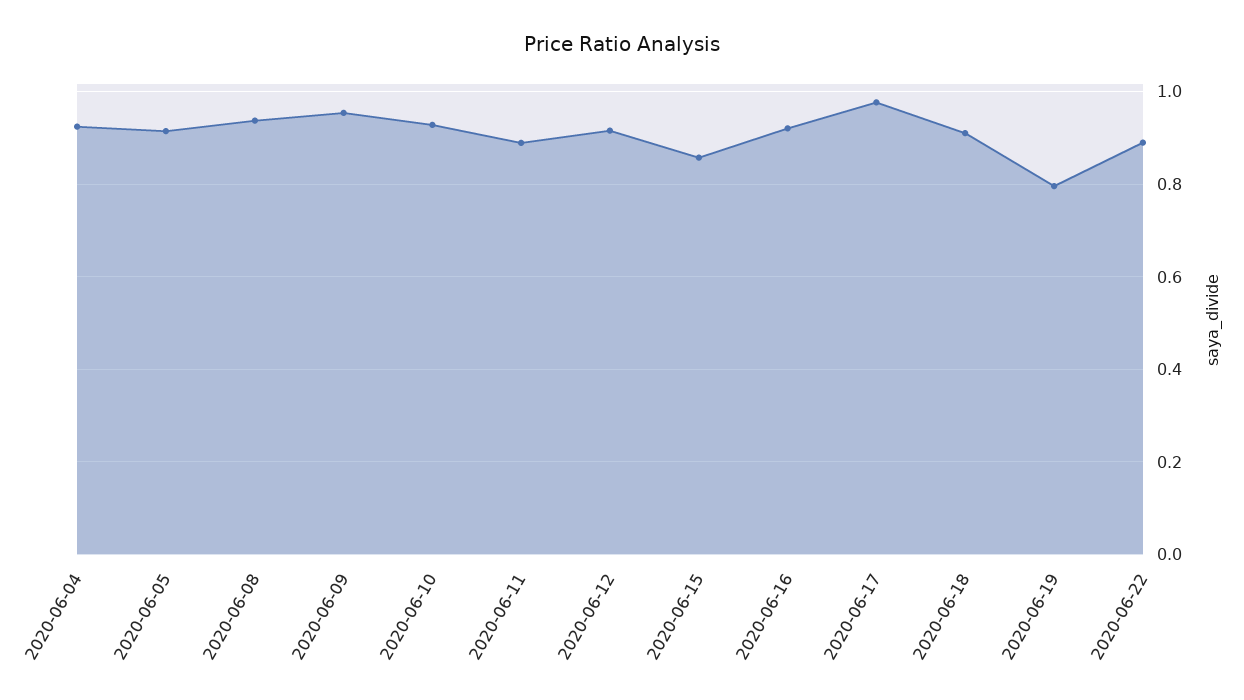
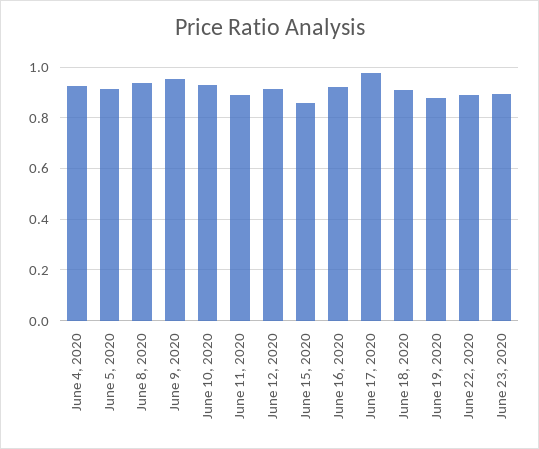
2020-06-19: 0.8 -> 0.875
June 23, 2020: none -> 0.9

